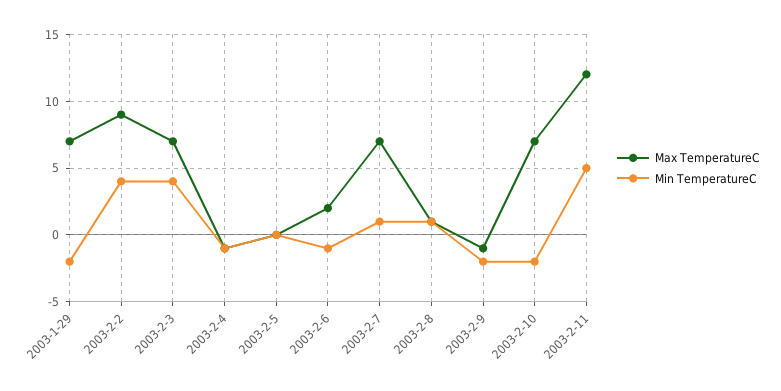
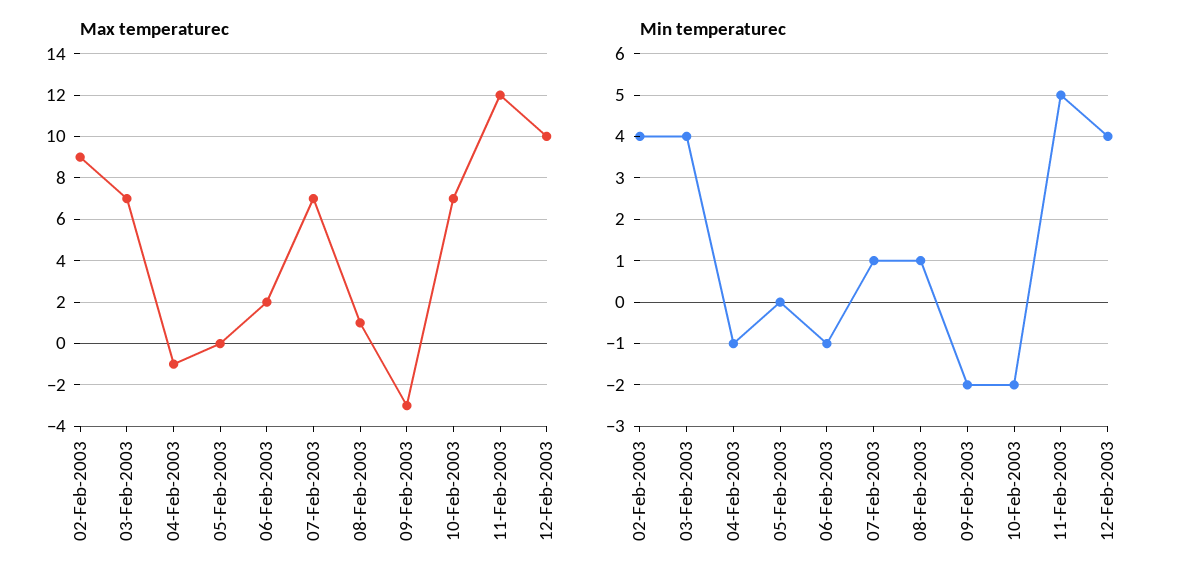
Max TemperatureC, 2003-1-29: 7 -> none
Min TemperatureC, 2003-1-29: -2 -> none
Max TemperatureC, 2003-2-9: -1 -> -3
Max TemperatureC, 12-Feb-2003: none -> 10
Min TemperatureC, 12-Feb-2003: none -> 4

